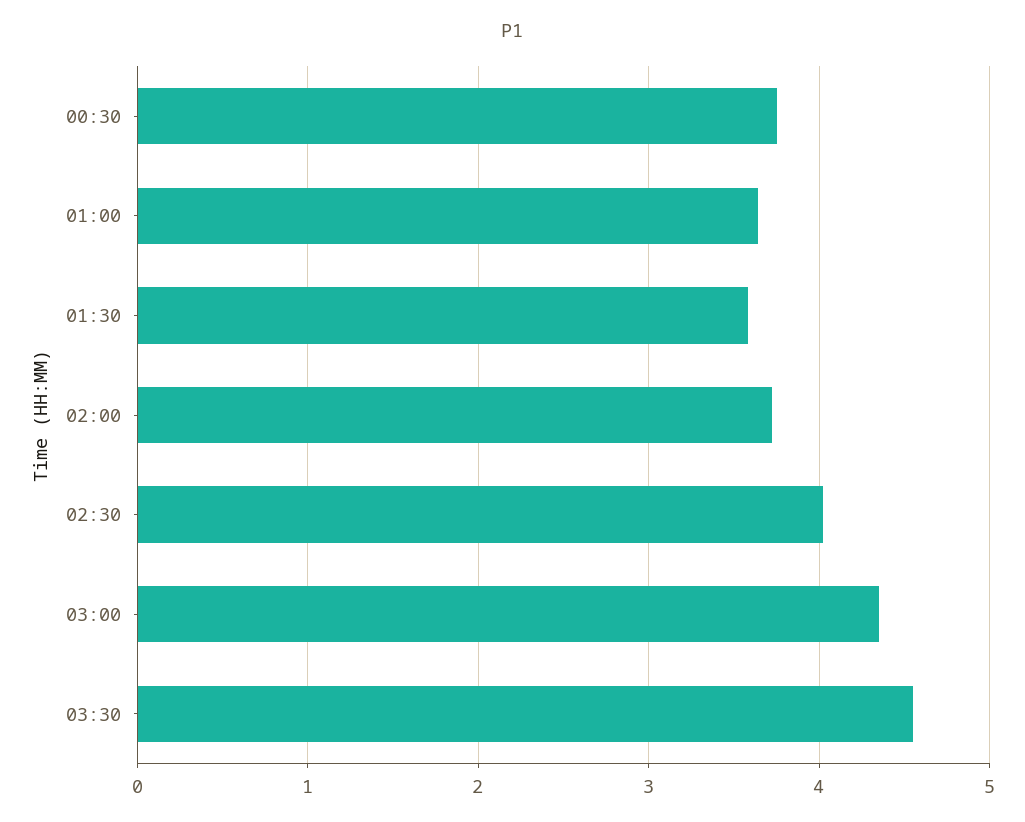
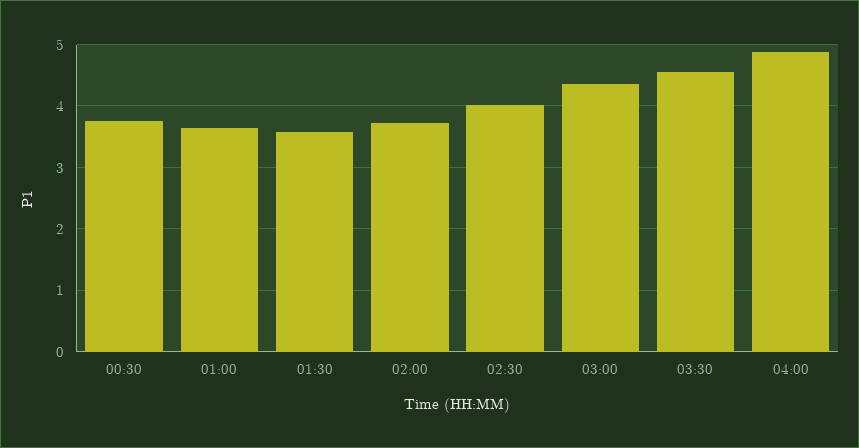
04:00: none -> 4.9

